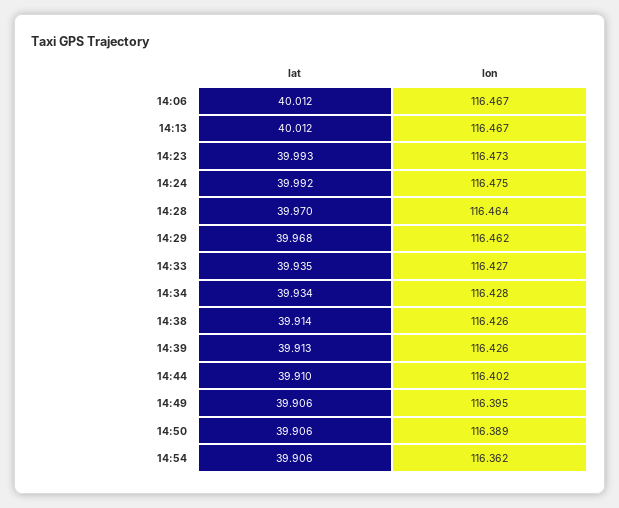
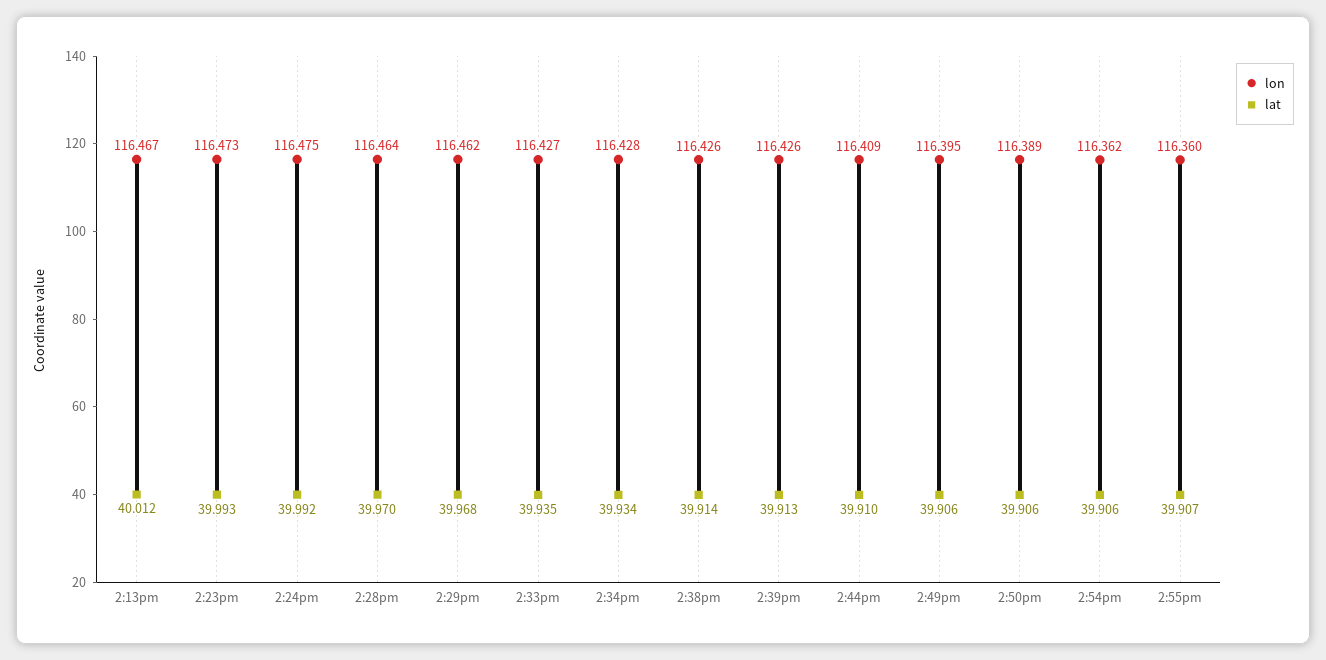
lat, 14:06: 40.012 -> none
lon, 14:06: 116.467 -> none
lon, 14:44: 116.402 -> 116.409
lon, 2:55pm: none -> 116.36
lat, 2:55pm: none -> 39.907

